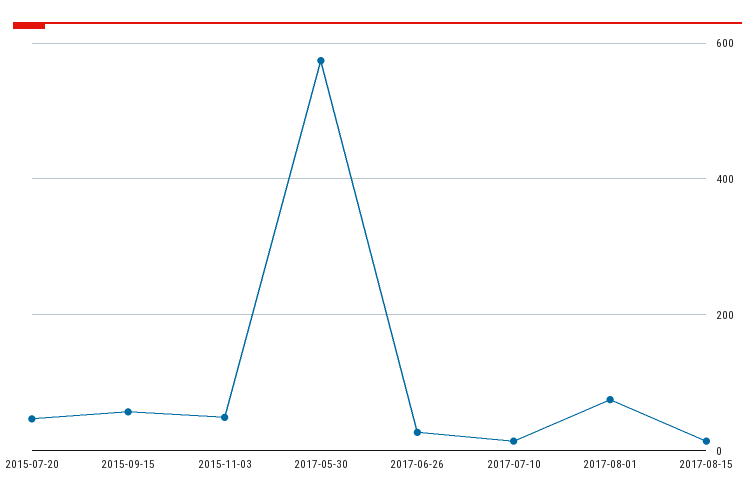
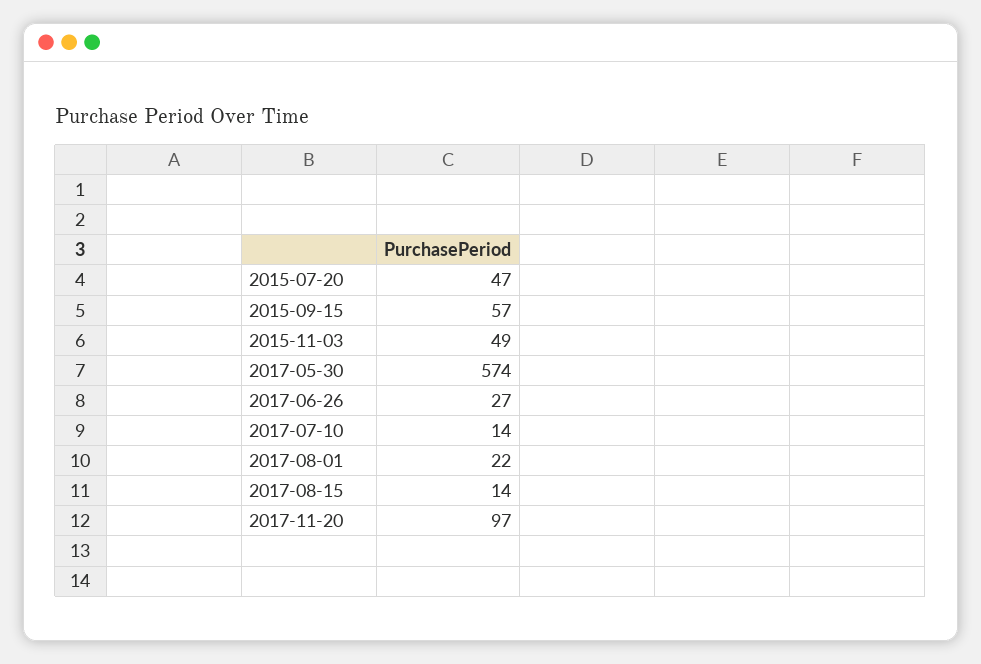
2017-08-01: 80 -> 22
2017-11-20: none -> 97

